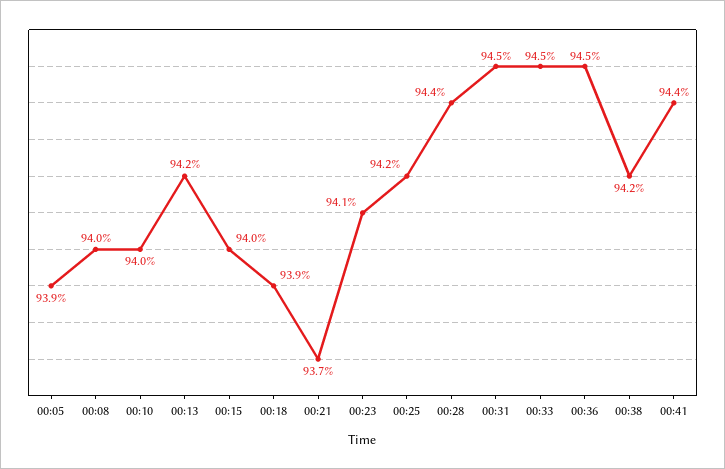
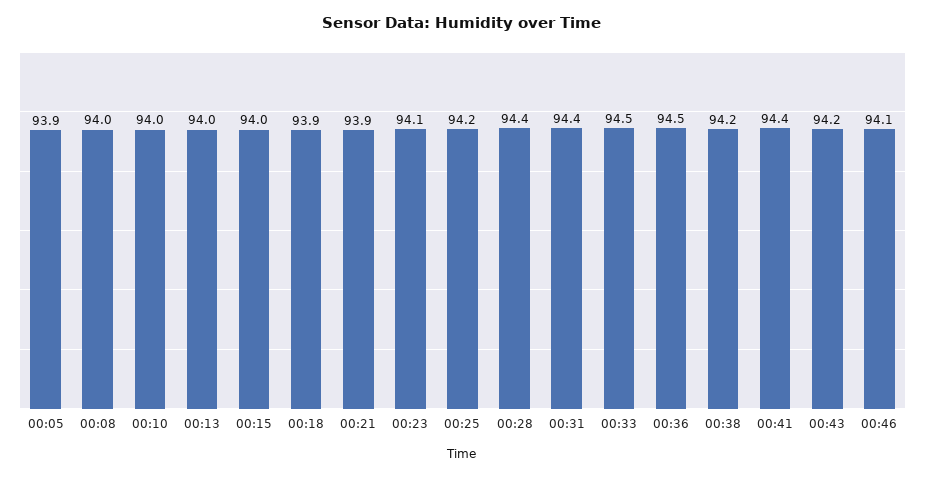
00:13: 94.2 -> 94
00:21: 93.7 -> 93.9
00:31: 94.5 -> 94.4
00:43: none -> 94.2
00:46: none -> 94.1

